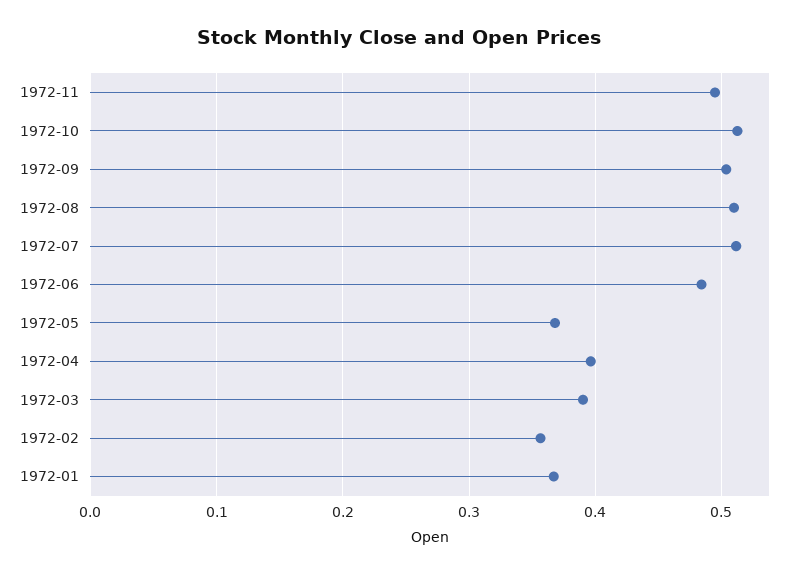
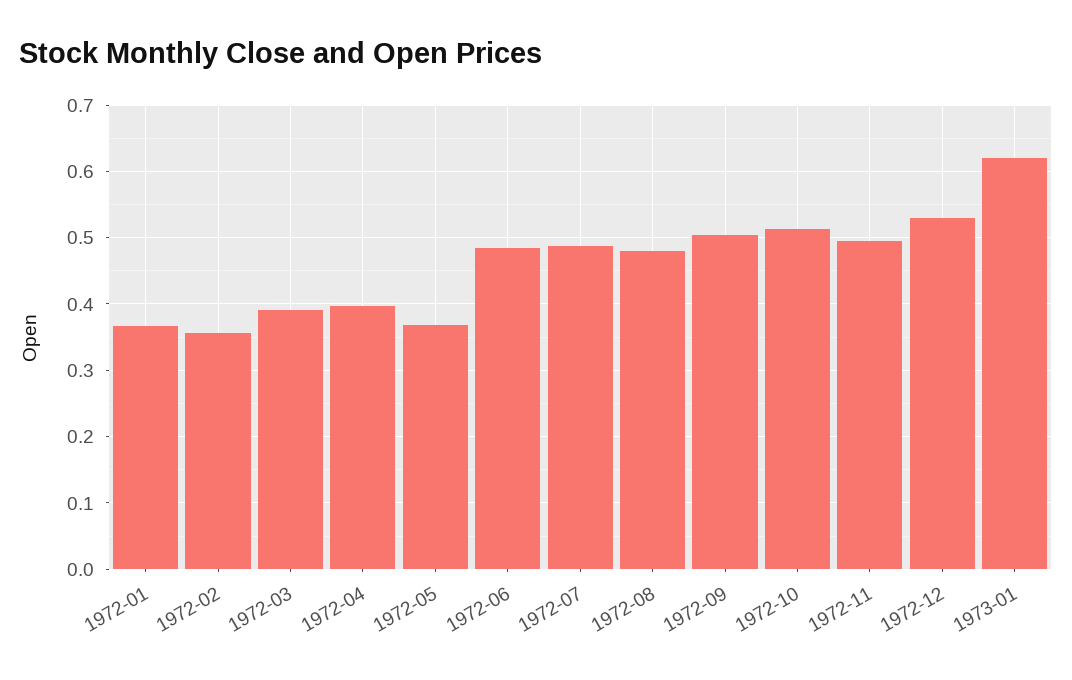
1972-08: 0.51 -> 0.48
1972-07: 0.51 -> 0.49
1972-12: none -> 0.53
1973-01: none -> 0.62

